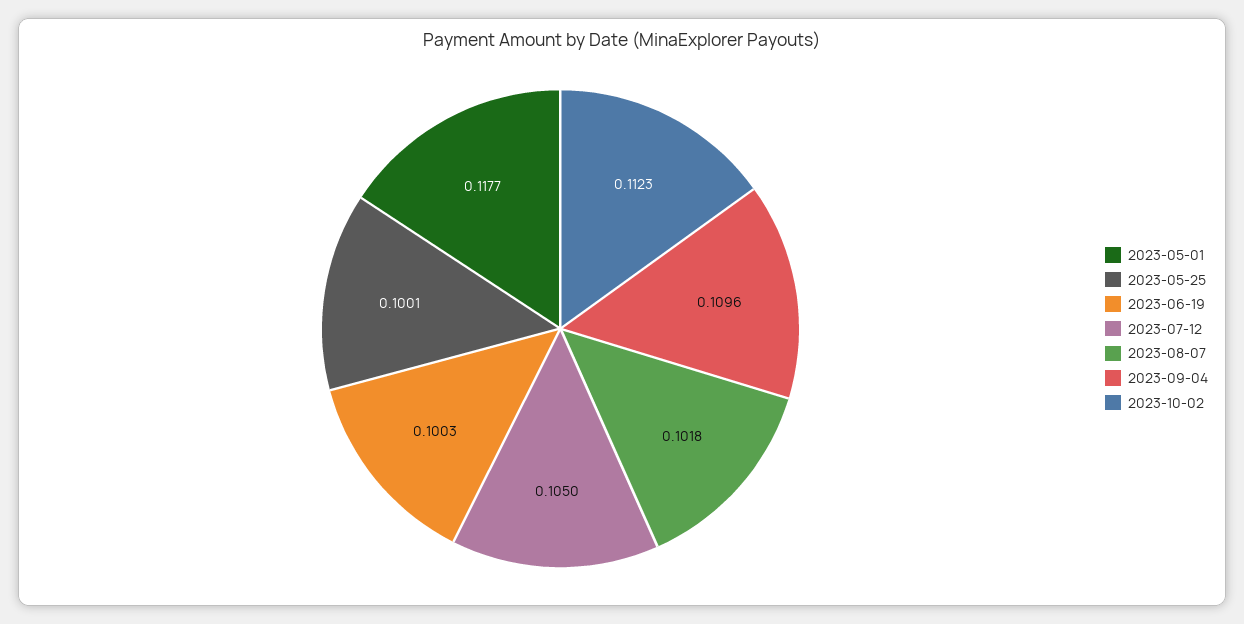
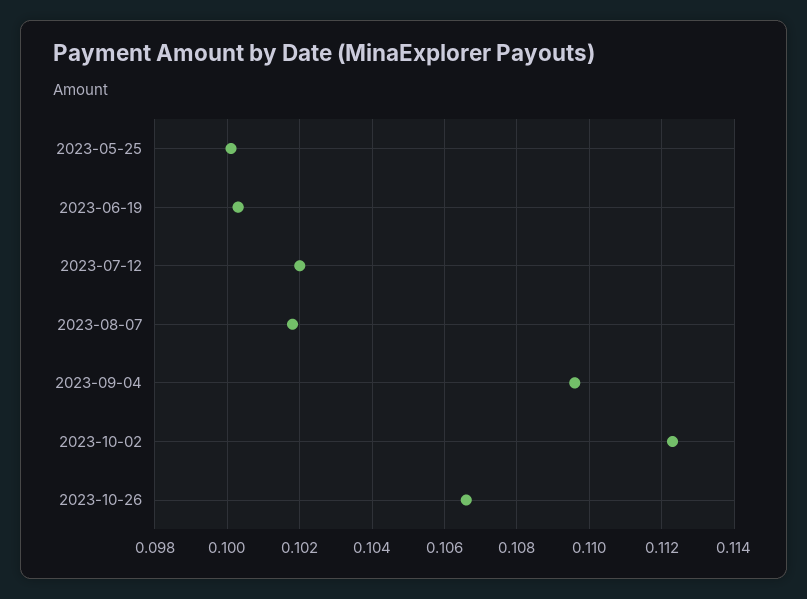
2023-05-01: 0.1177 -> none
2023-07-12: 0.105 -> 0.102
2023-10-26: none -> 0.1065

